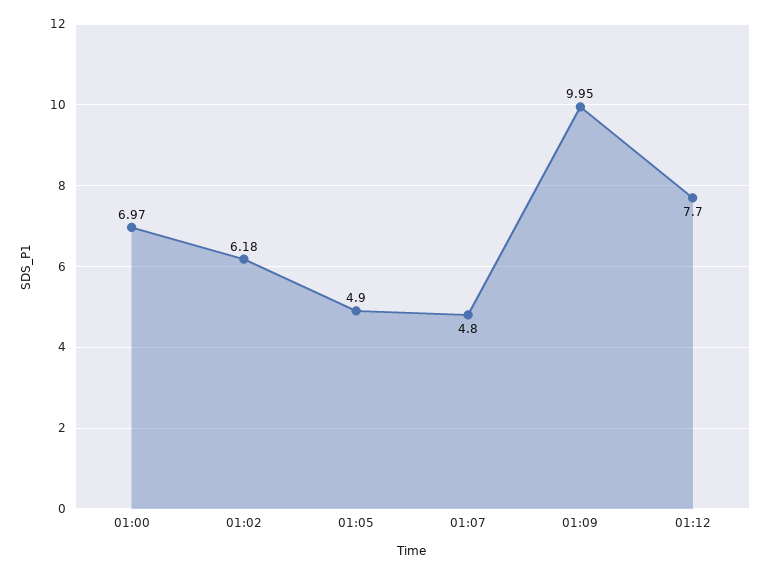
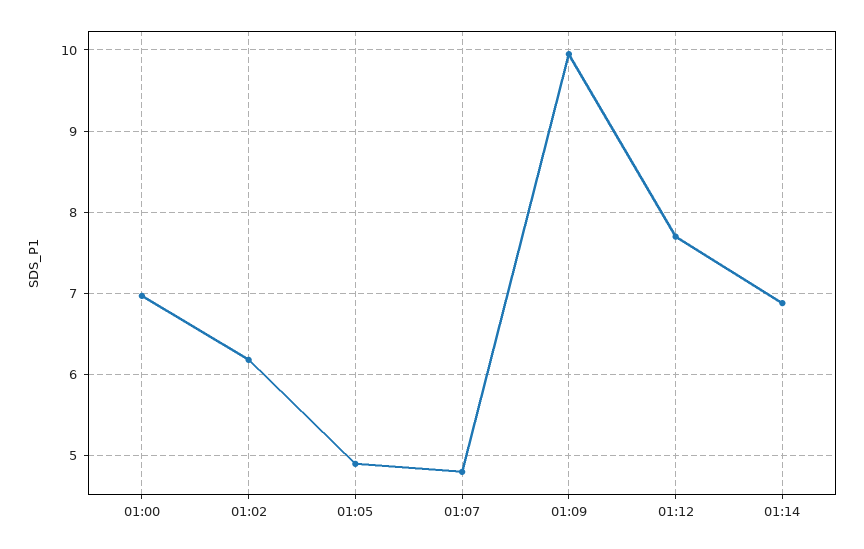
01:14: none -> 6.9

